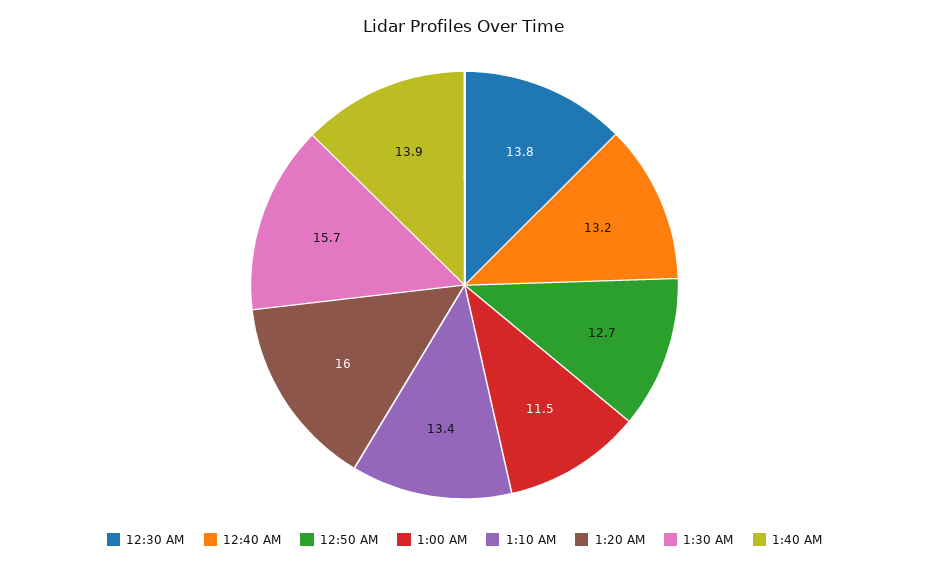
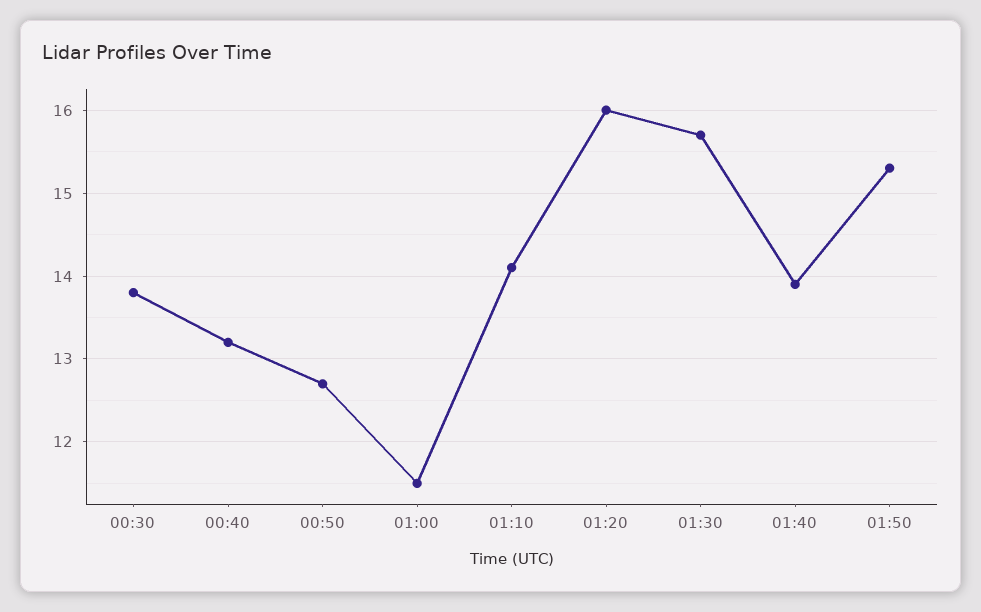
1:10 AM: 13.4 -> 14.1
01:50: none -> 15.3

